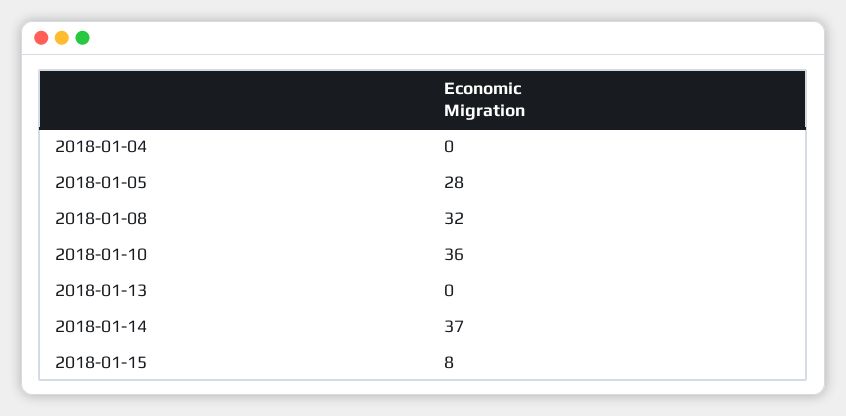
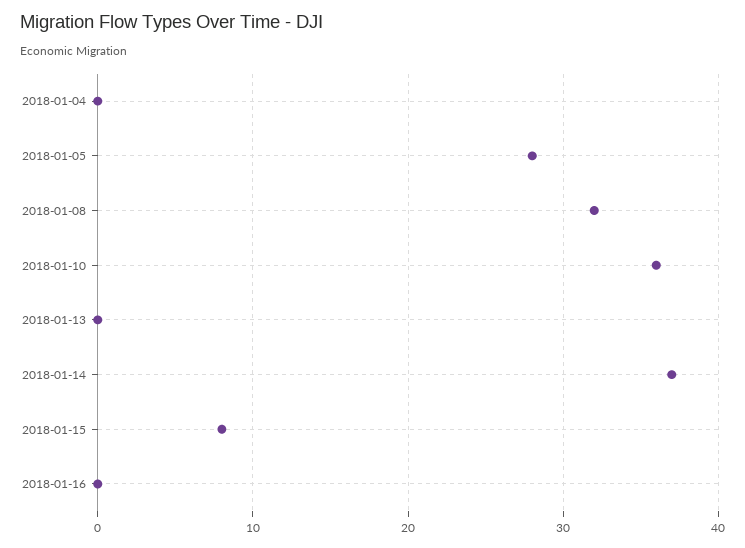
2018-01-16: none -> 0

